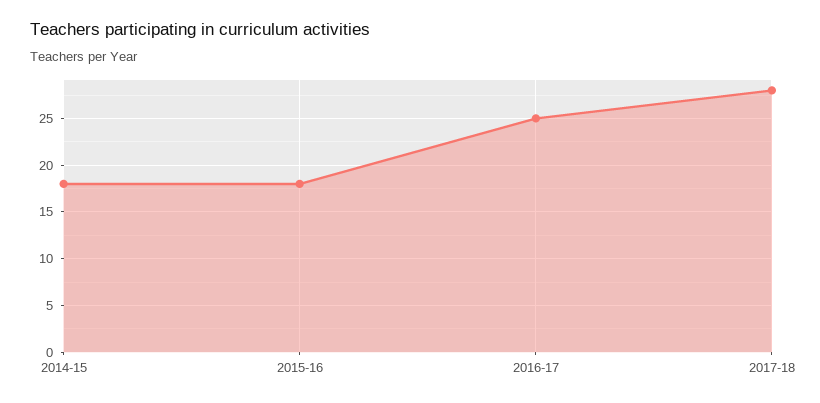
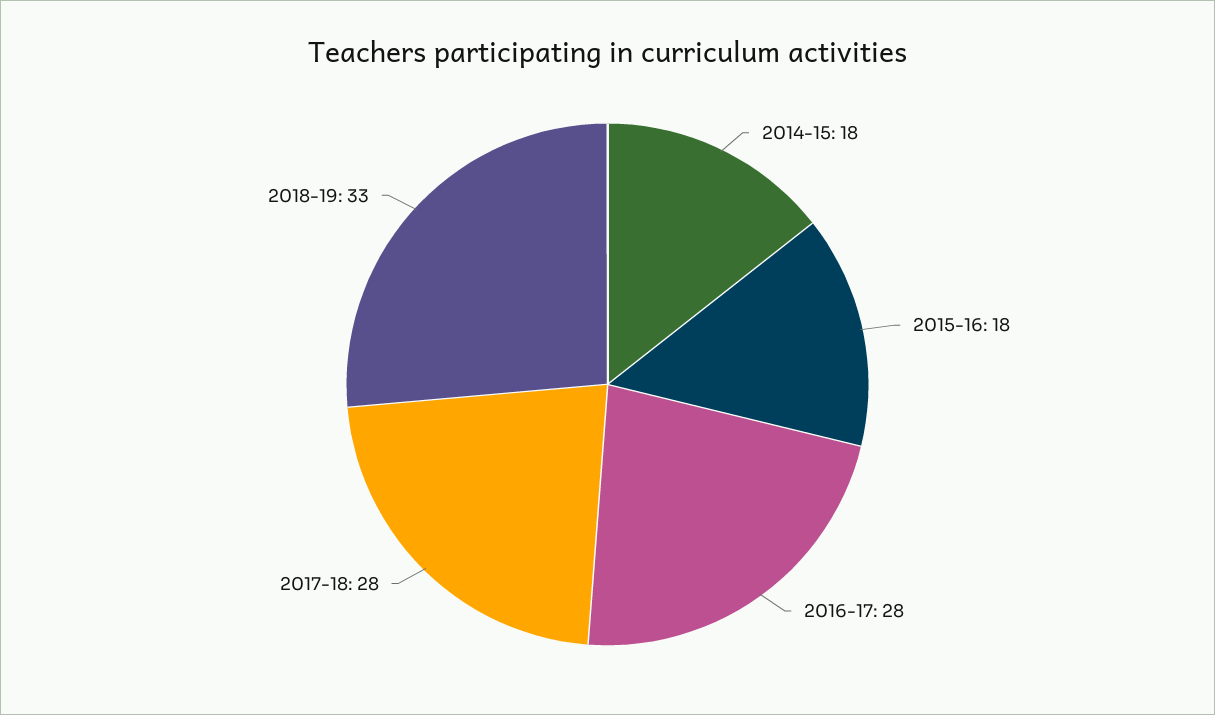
2016-17: 25 -> 28
2018-19: none -> 33

